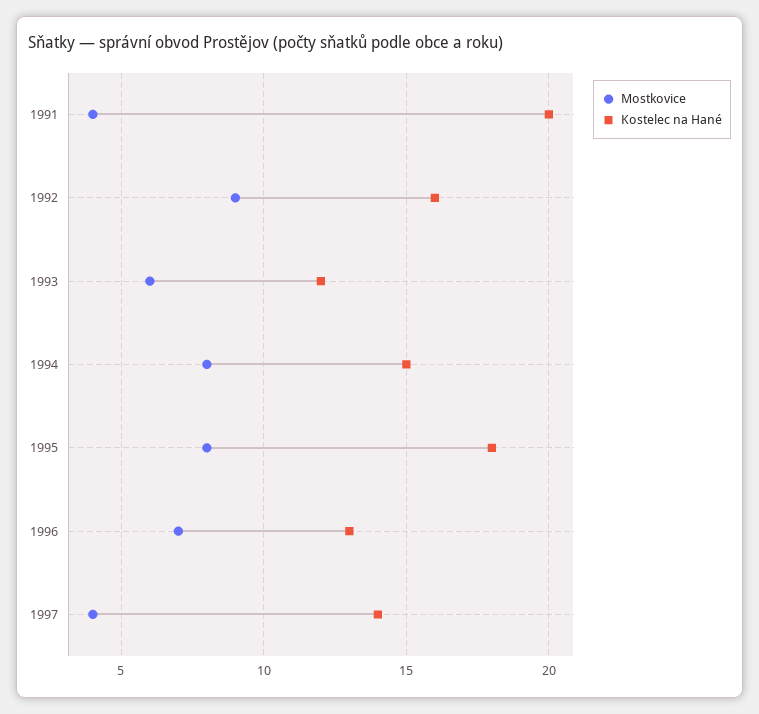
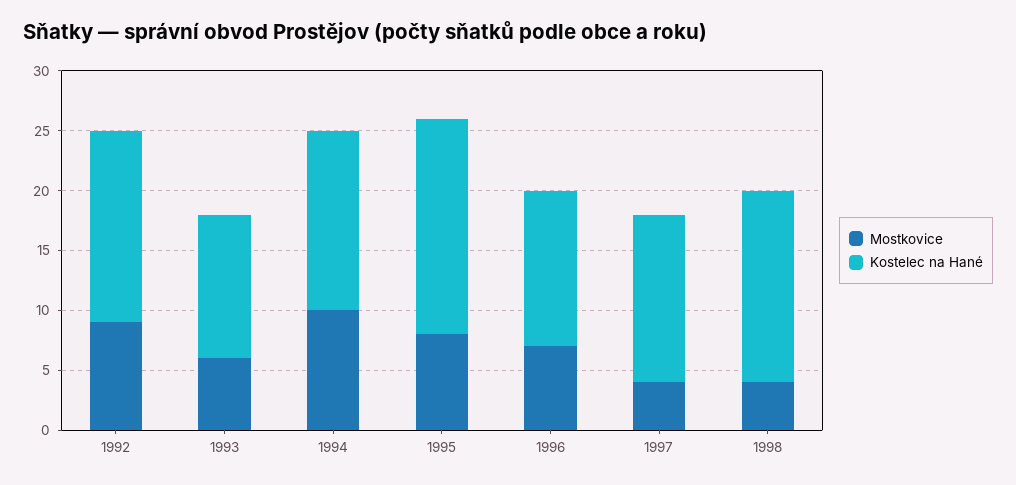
Mostkovice, 1991: 4 -> none
Kostelec na Hané, 1991: 20 -> none
Mostkovice, 1994: 8 -> 10
Mostkovice, 1998: none -> 4
Kostelec na Hané, 1998: none -> 16

